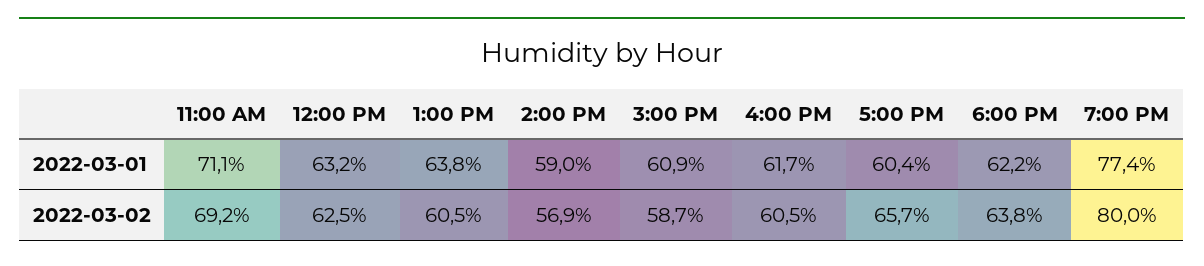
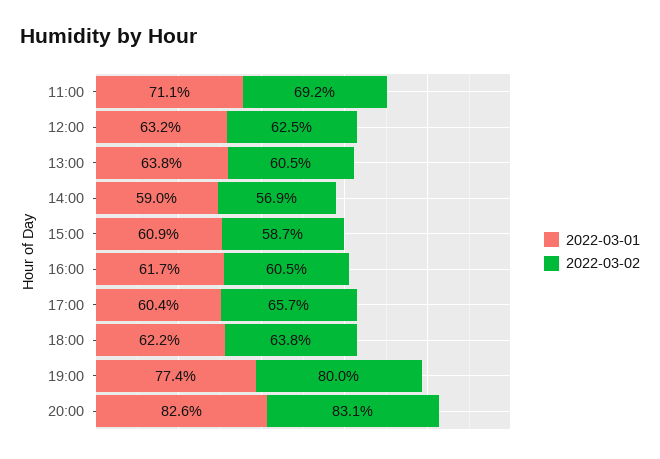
2022-03-01, 20:00: none -> 82.6
2022-03-02, 20:00: none -> 83.1

